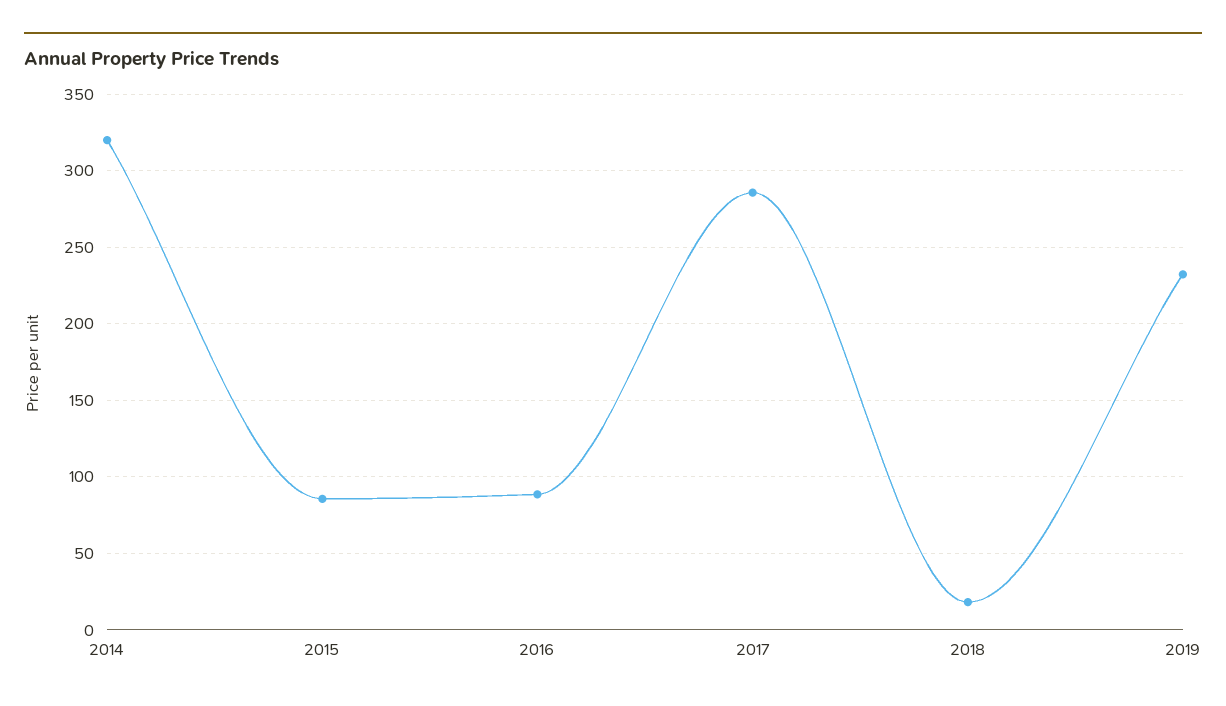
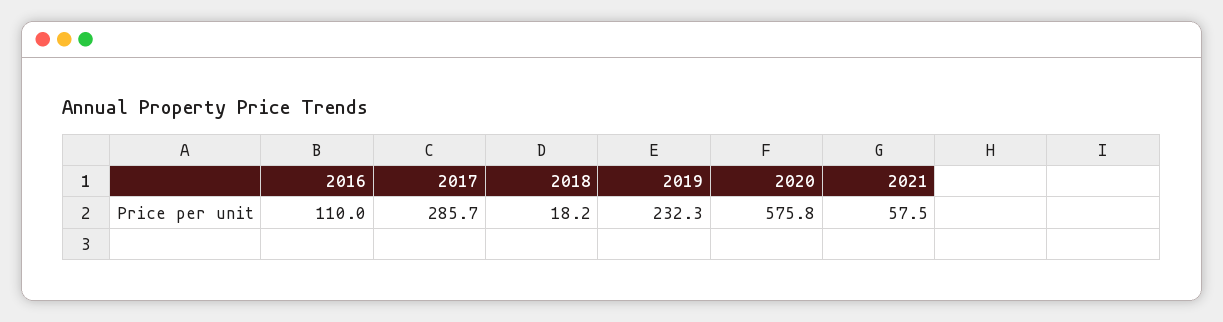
2014: 320 -> none
2015: 85 -> none
2016: 90 -> 110
2020: none -> 575.8
2021: none -> 57.5

